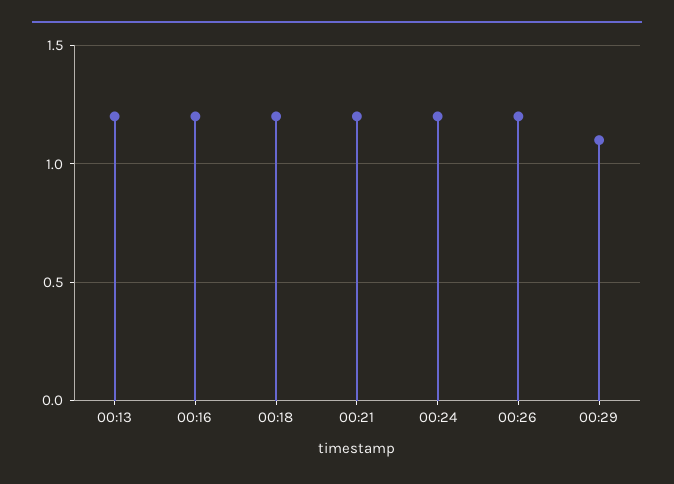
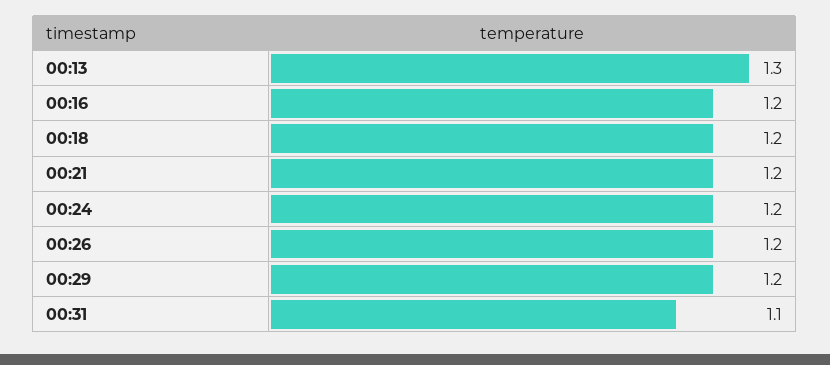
00:13: 1.2 -> 1.3
00:29: 1.1 -> 1.2
00:31: none -> 1.1

